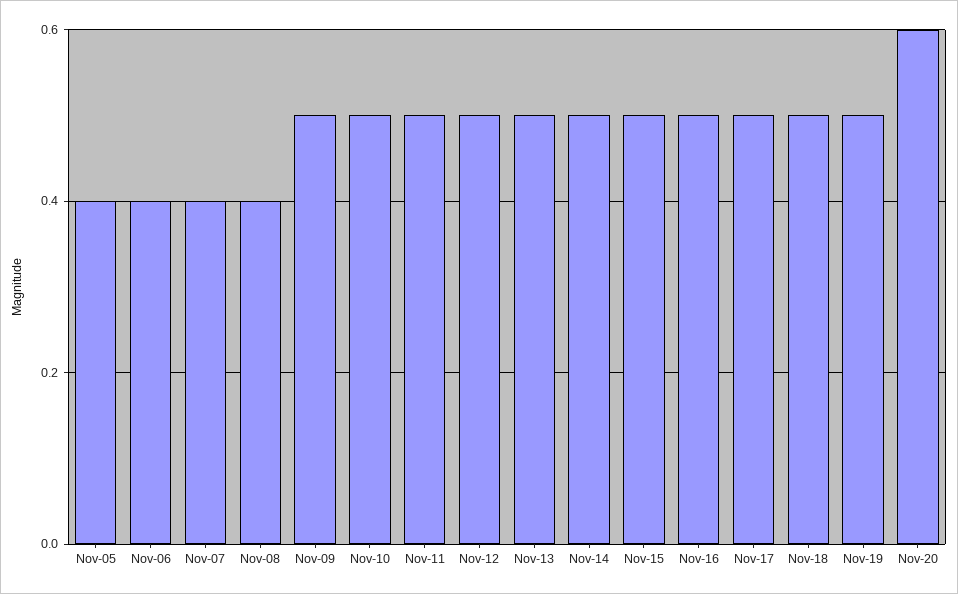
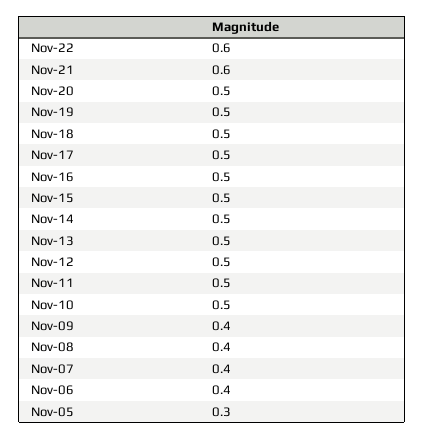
Nov-05: 0.4 -> 0.3
Nov-09: 0.5 -> 0.4
Nov-20: 0.6 -> 0.5
Nov-22: none -> 0.6
Nov-21: none -> 0.6

